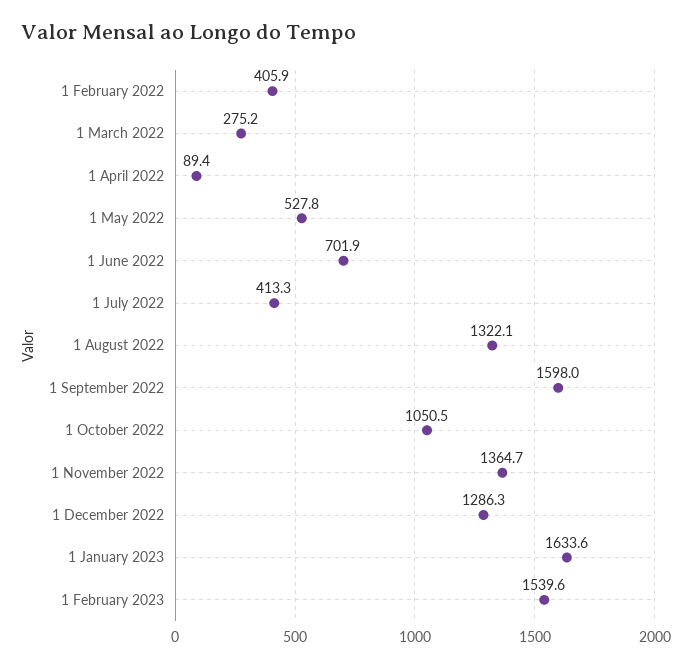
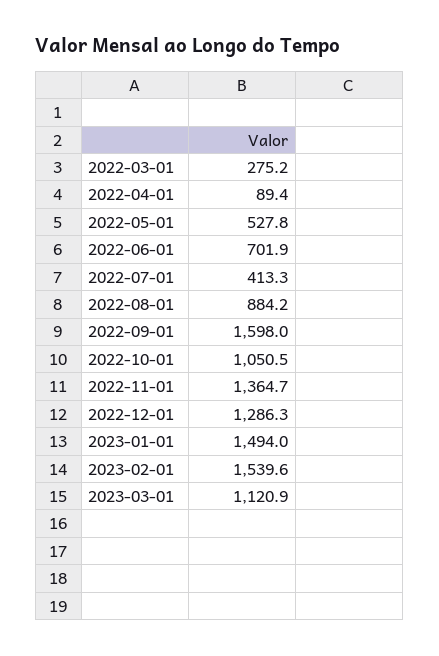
1 February 2022: 405.9 -> none
1 August 2022: 1322.1 -> 884.2
1 January 2023: 1633.6 -> 1494
2023-03-01: none -> 1120.9

